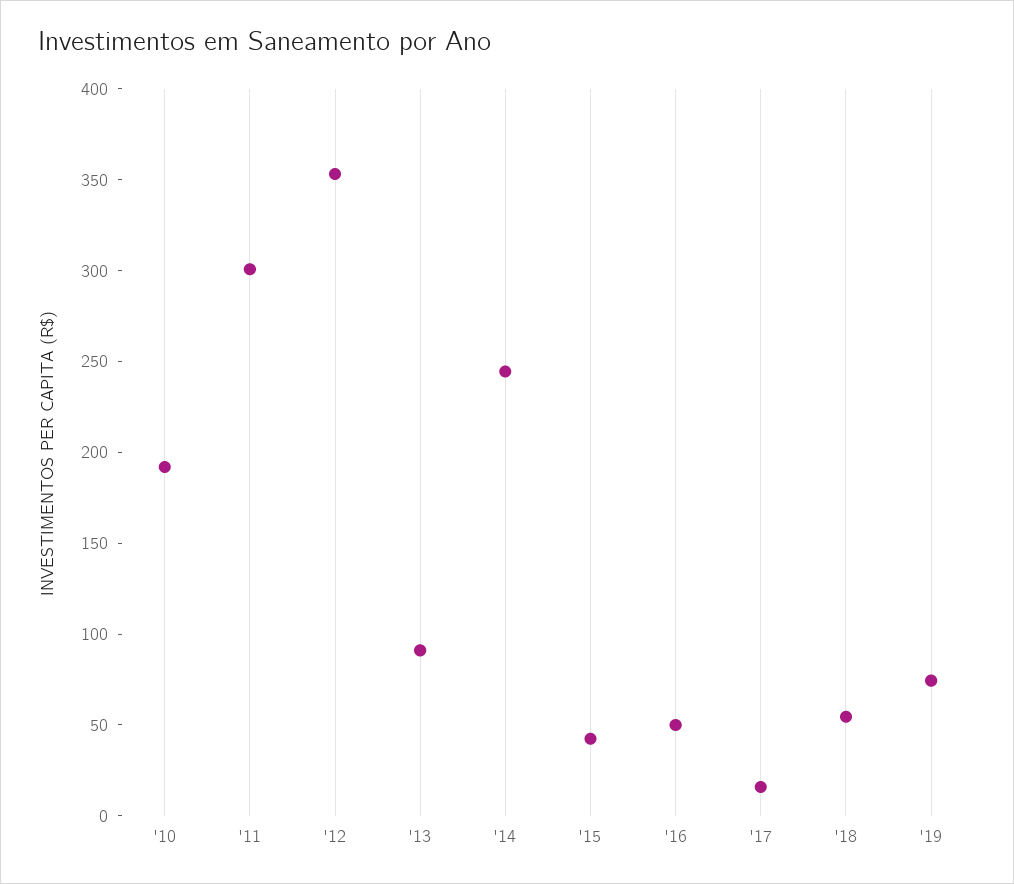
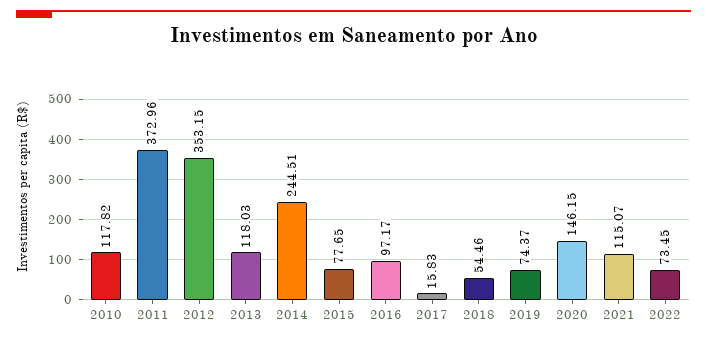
'10: 190 -> 117.82
'11: 300 -> 372.96
'13: 90 -> 118.03
'15: 40 -> 77.65
'16: 50 -> 97.17
2020: none -> 146.15
2021: none -> 115.07
2022: none -> 73.45

